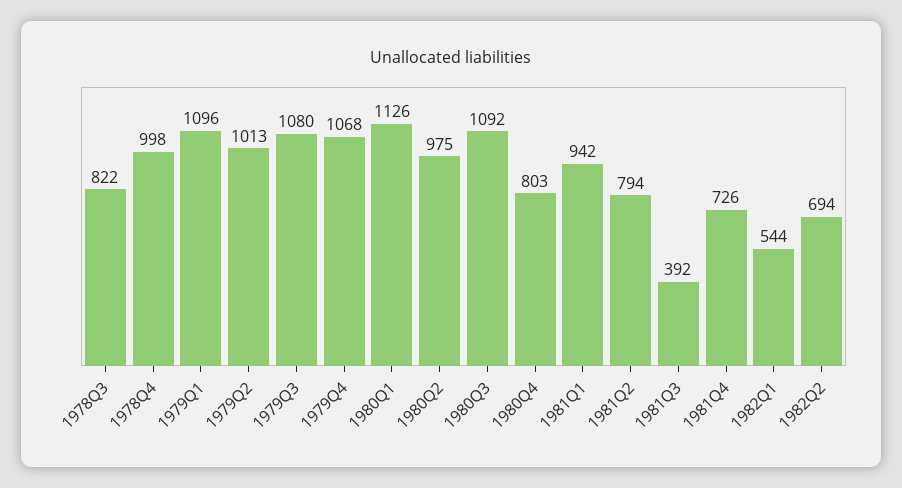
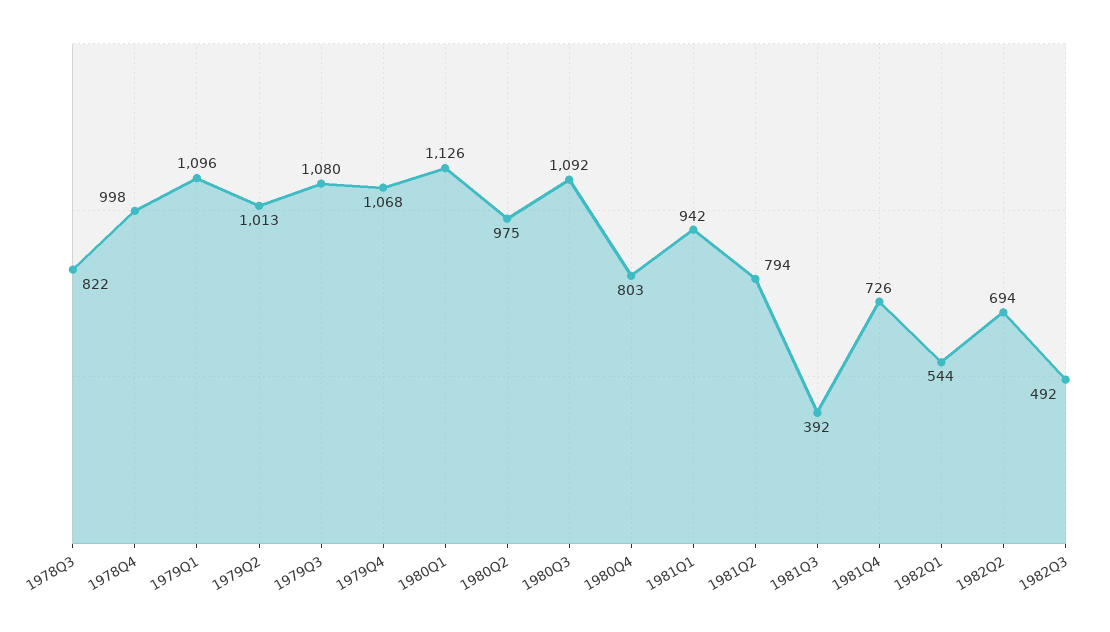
1982Q3: none -> 492

